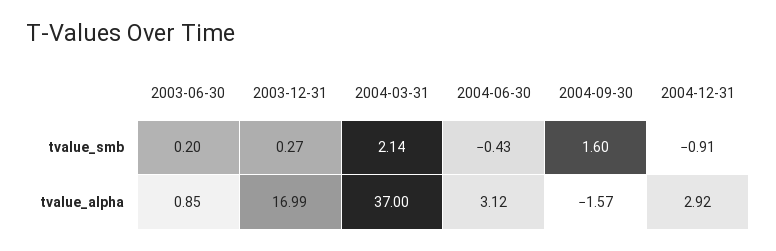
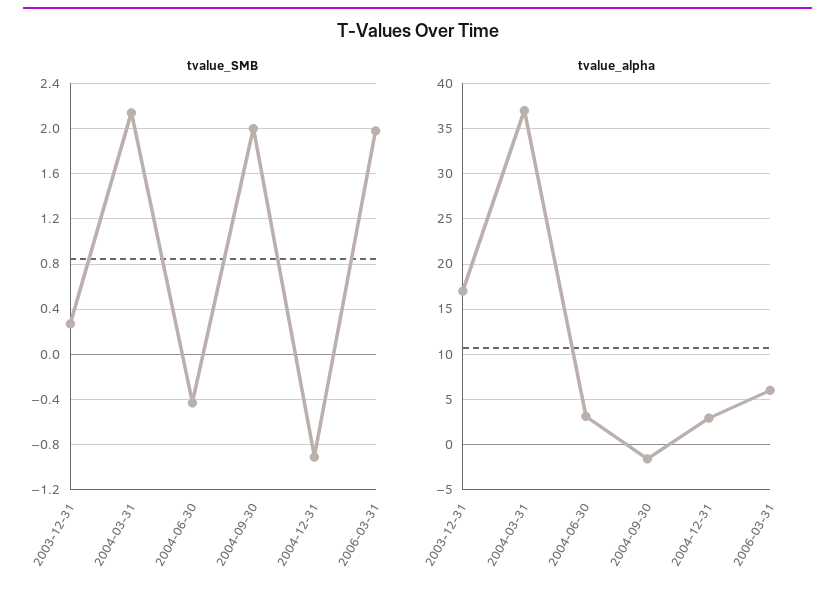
tvalue_smb, 2003-06-30: 0.2 -> none
tvalue_smb, 2004-09-30: 1.6 -> 2
tvalue_alpha, 2003-06-30: 0.85 -> none
tvalue_smb, 2006-03-31: none -> 2
tvalue_alpha, 2006-03-31: none -> 6

